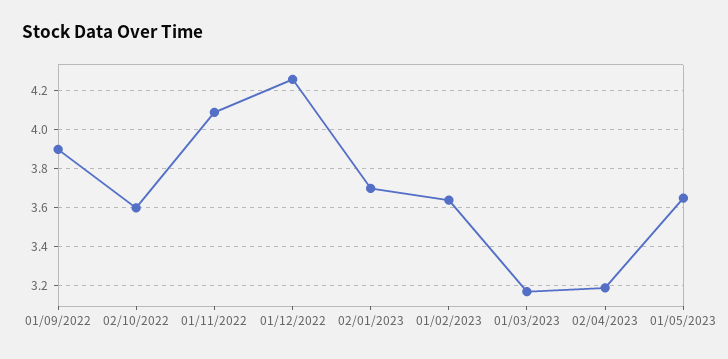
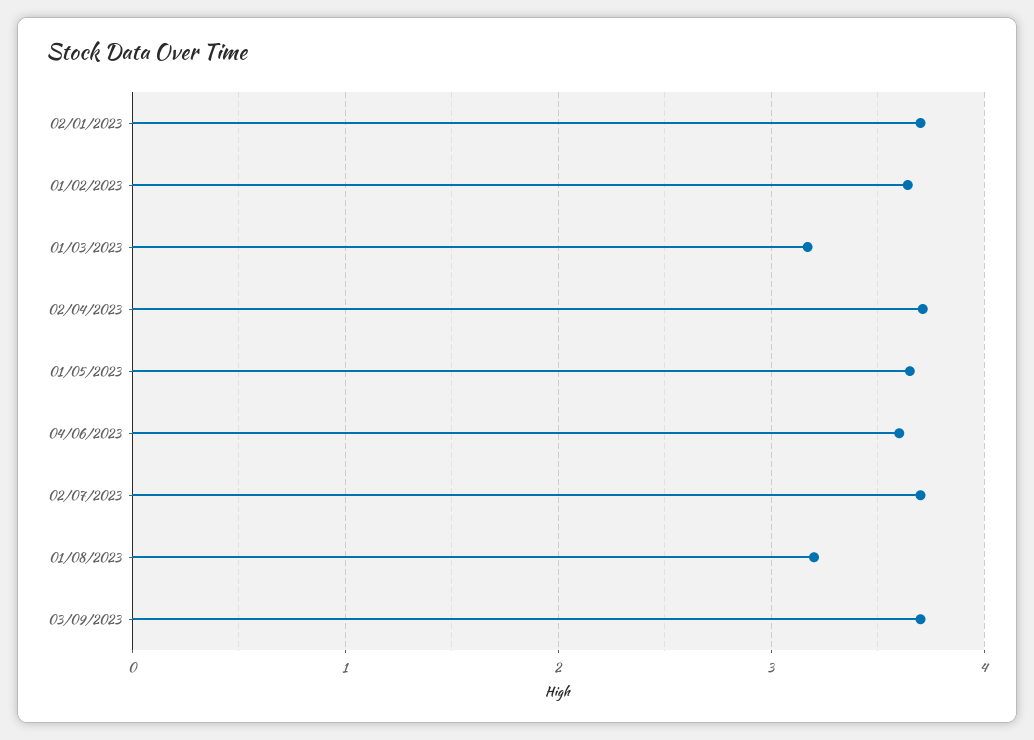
01/09/2022: 3.9 -> none
02/10/2022: 3.6 -> none
01/11/2022: 4.1 -> none
01/12/2022: 4.25 -> none
02/04/2023: 3.2 -> 3.7
04/06/2023: none -> 3.6
02/07/2023: none -> 3.7
01/08/2023: none -> 3.2
03/09/2023: none -> 3.7

